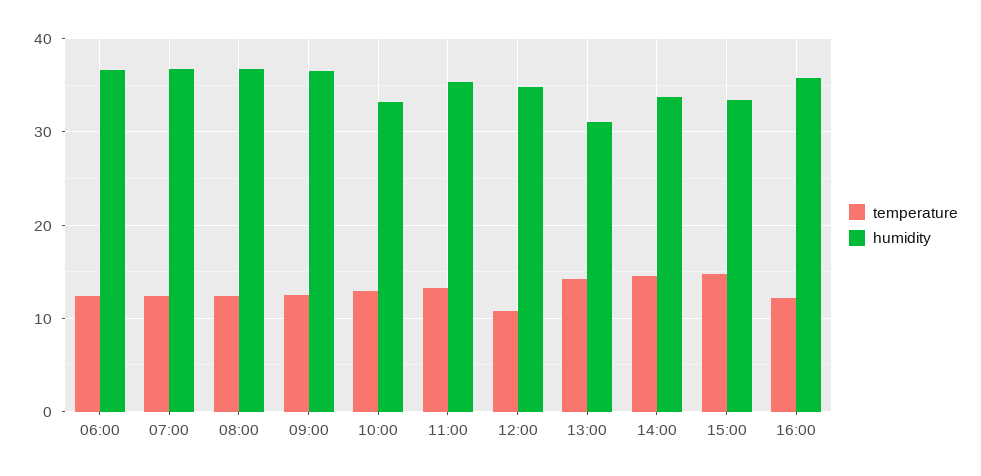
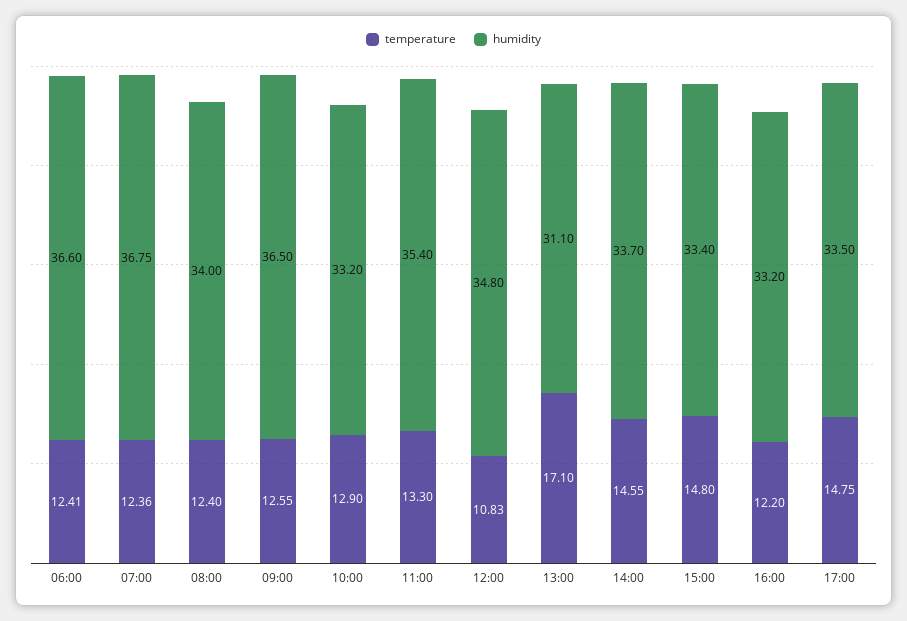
humidity, 08:00: 37 -> 34
temperature, 13:00: 14 -> 17.1
humidity, 16:00: 36 -> 33.2
temperature, 17:00: none -> 14.75
humidity, 17:00: none -> 33.5

